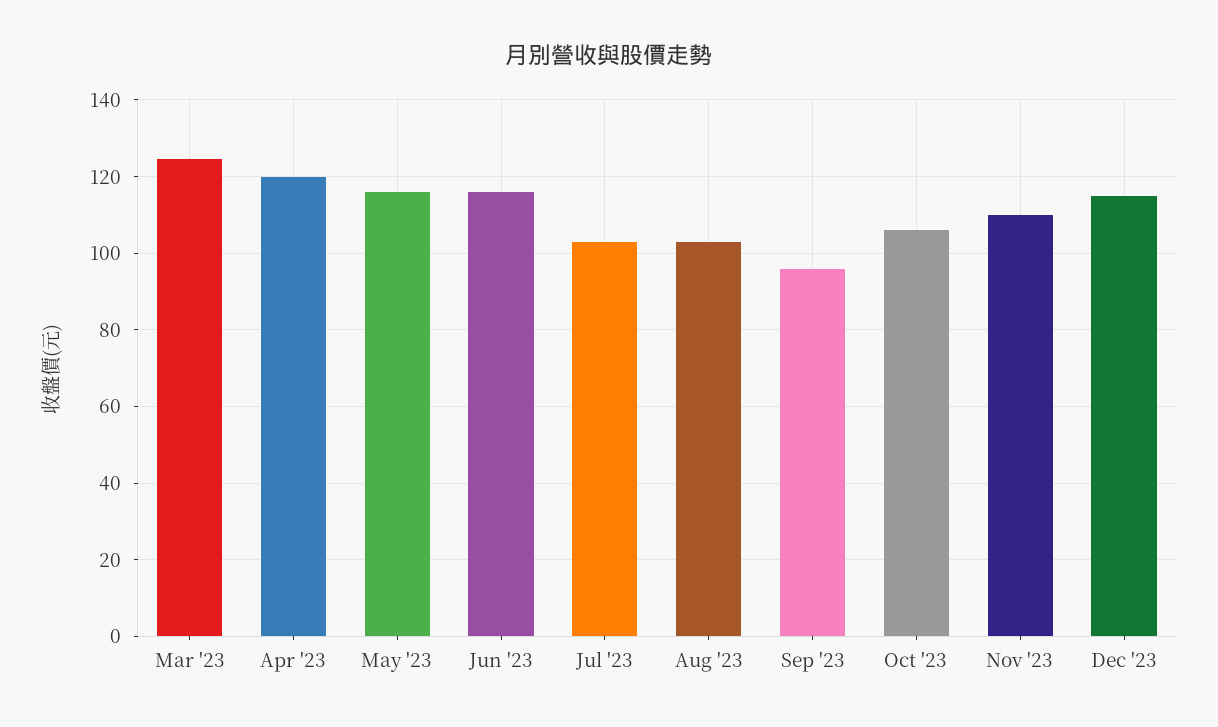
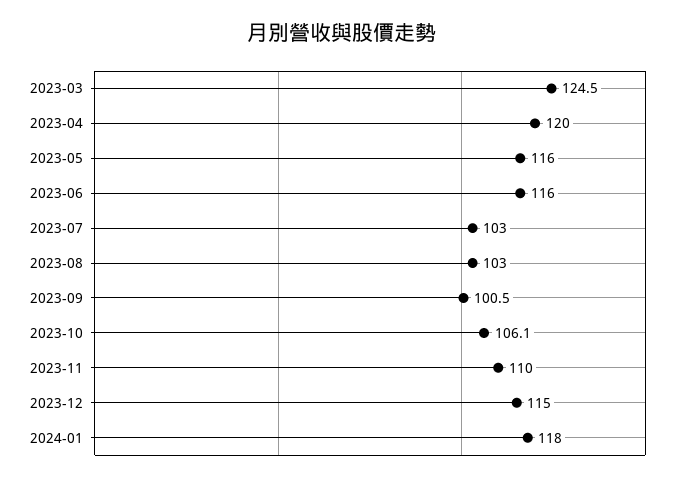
Sep '23: 96 -> 100.5
2024-01: none -> 118

